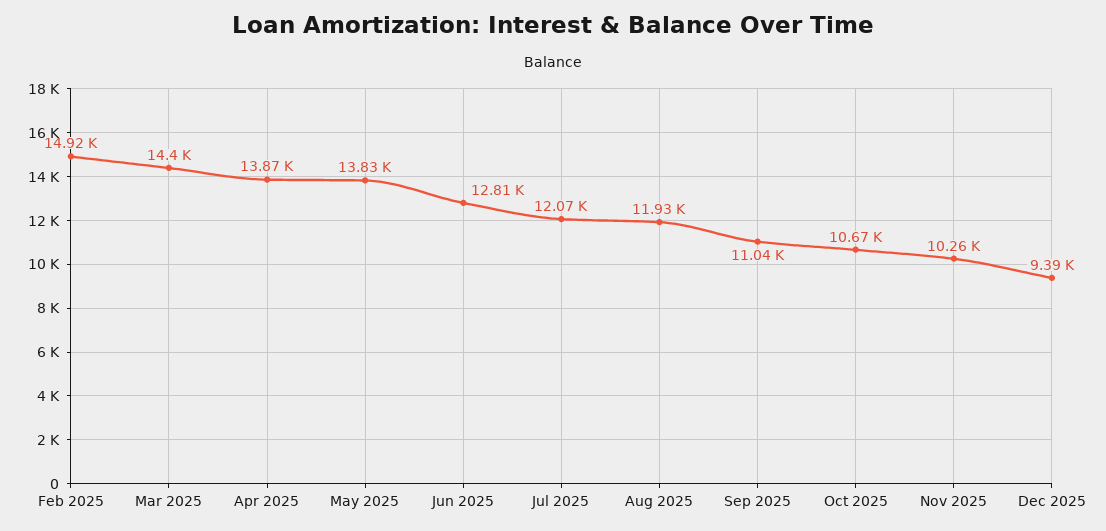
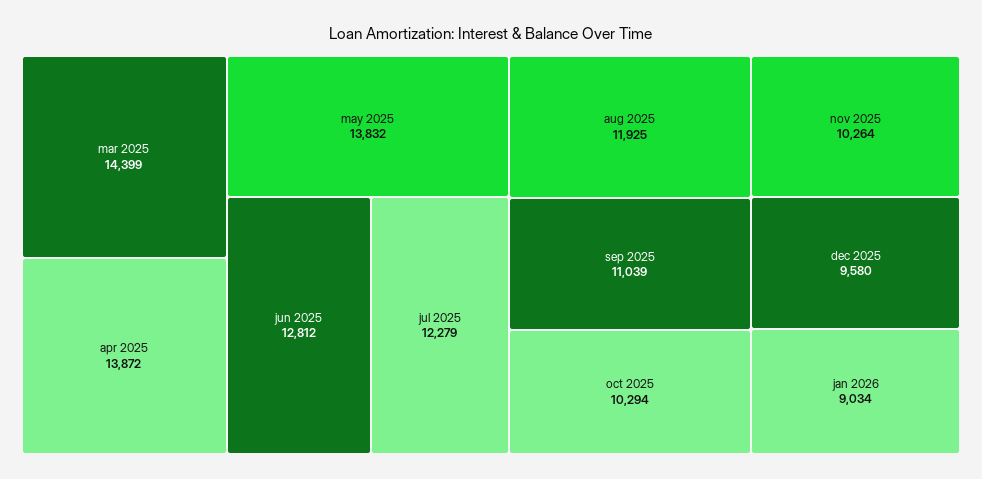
Feb 2025: 14920 -> none
Jul 2025: 12070 -> 12279
Oct 2025: 10670 -> 10294
Dec 2025: 9390 -> 9580
jan 2026: none -> 9034

